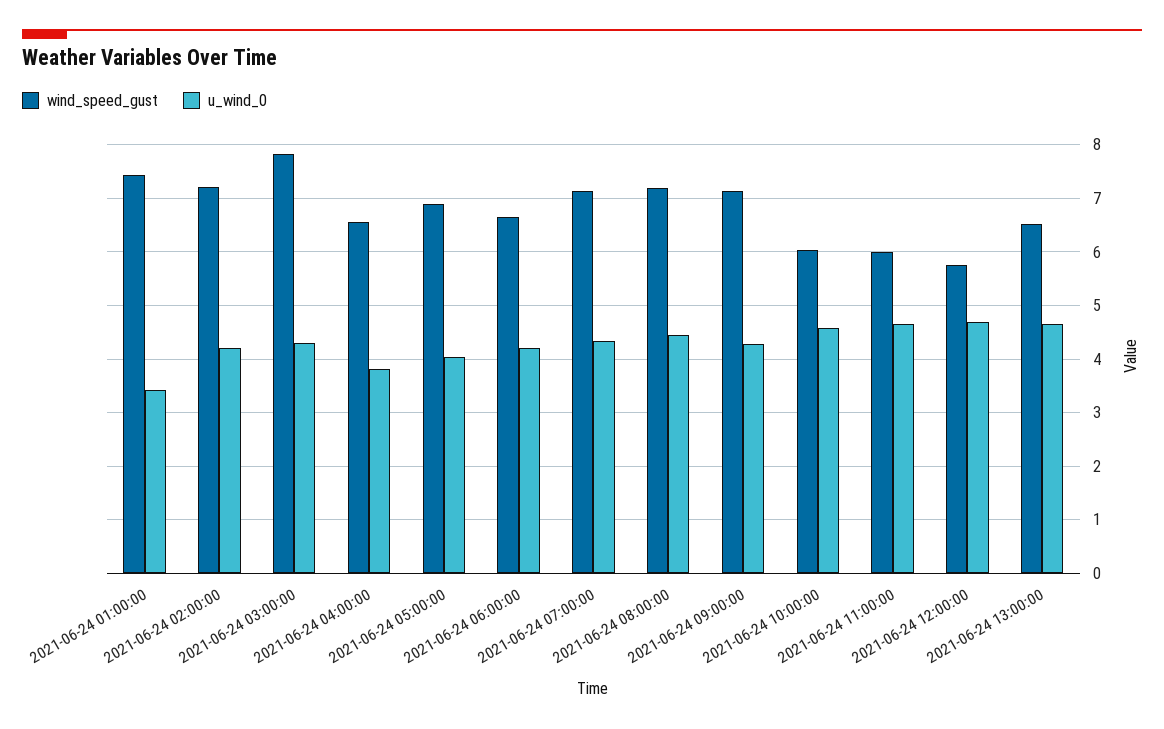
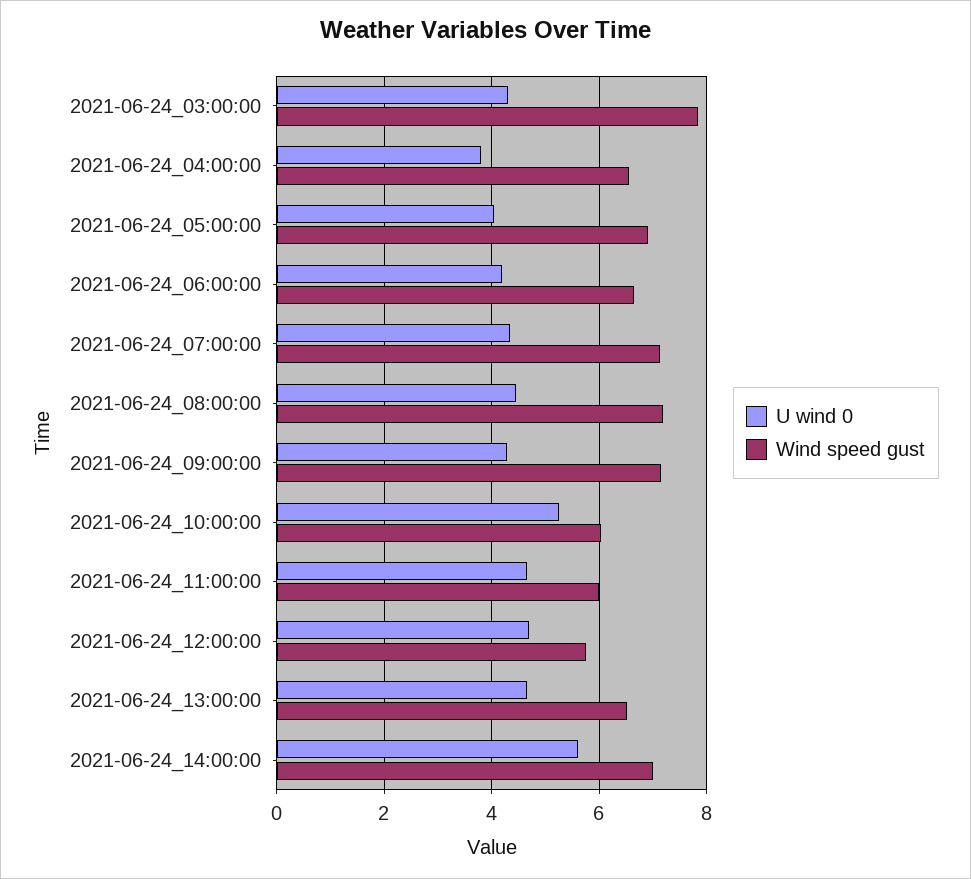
wind_speed_gust, 2021-06-24 01:00:00: 7.4 -> none
u_wind_0, 2021-06-24 01:00:00: 3.4 -> none
wind_speed_gust, 2021-06-24 02:00:00: 7.2 -> none
u_wind_0, 2021-06-24 02:00:00: 4.2 -> none
u_wind_0, 2021-06-24 10:00:00: 4.6 -> 5.2
u_wind_0, 2021-06-24_14:00:00: none -> 5.6
wind_speed_gust, 2021-06-24_14:00:00: none -> 7

